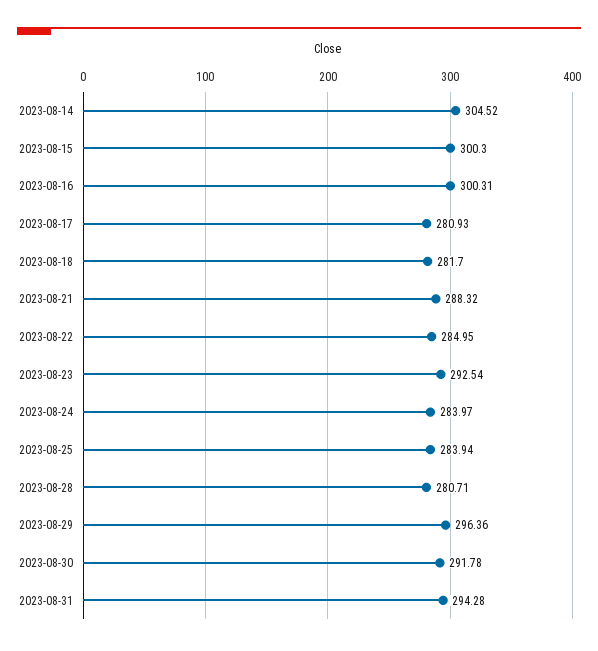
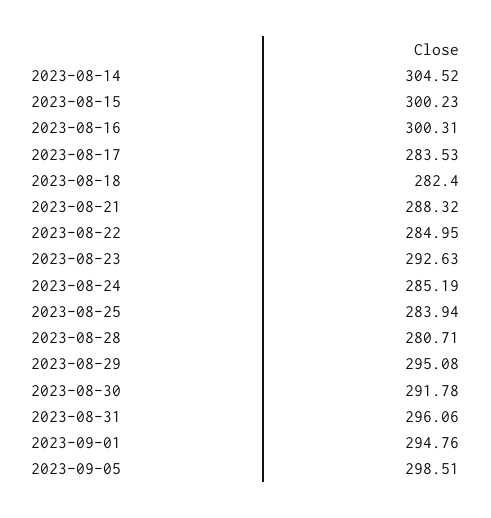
2023-08-15: 300.3 -> 300.23
2023-08-17: 280.93 -> 283.53
2023-08-18: 281.7 -> 282.4
2023-08-23: 292.54 -> 292.63
2023-08-24: 283.97 -> 285.19
2023-08-29: 296.36 -> 295.08
2023-08-31: 294.28 -> 296.06
2023-09-01: none -> 294.76
2023-09-05: none -> 298.51

